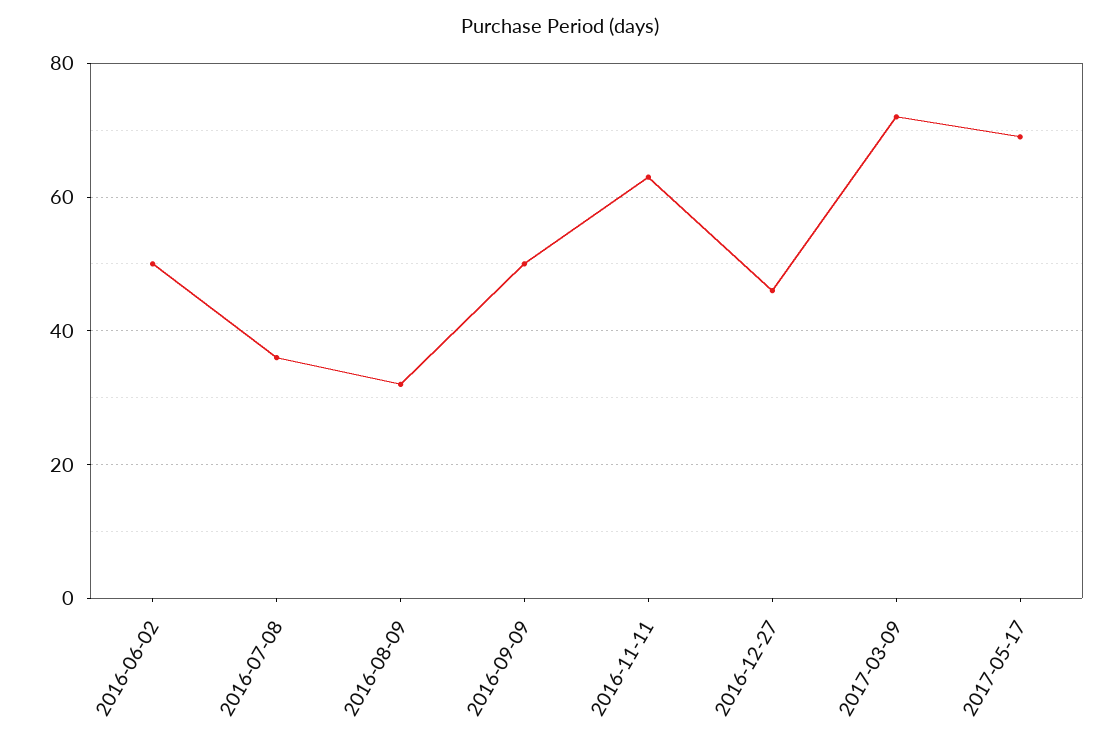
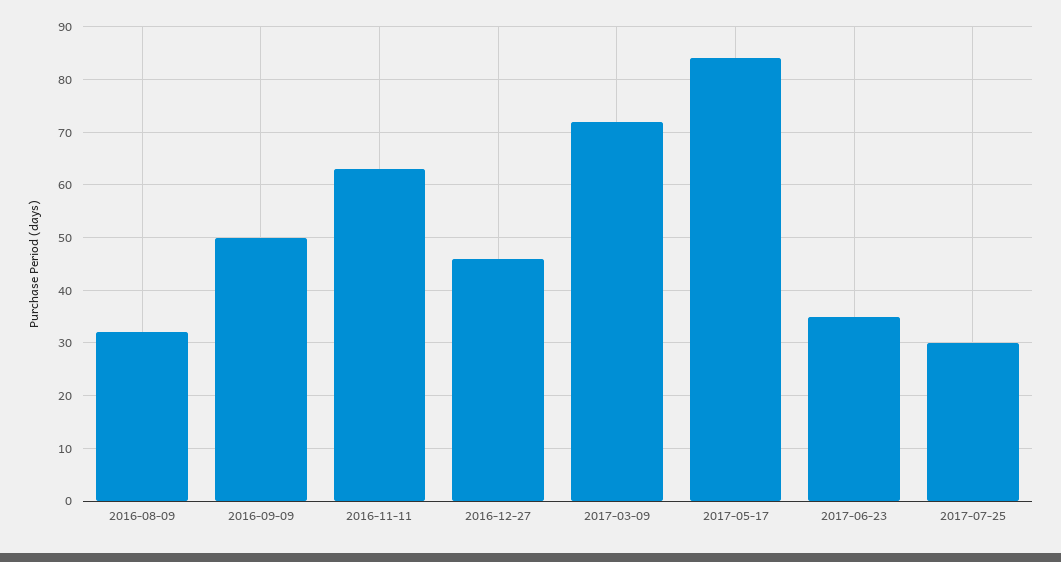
2016-06-02: 50 -> none
2016-07-08: 35 -> none
2017-05-17: 70 -> 85
2017-06-23: none -> 35
2017-07-25: none -> 30

